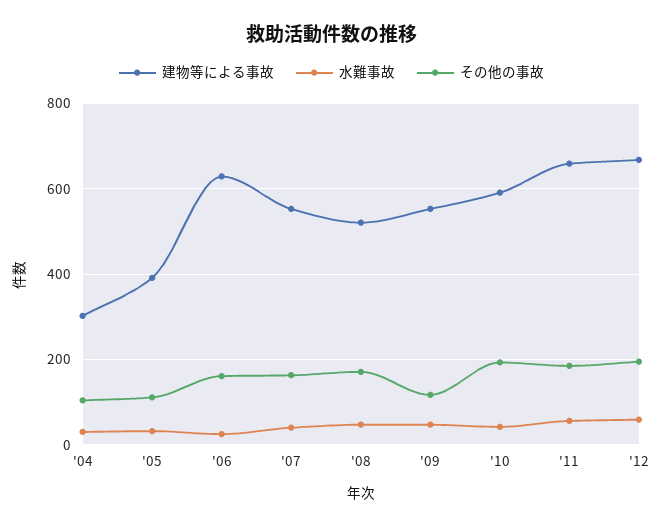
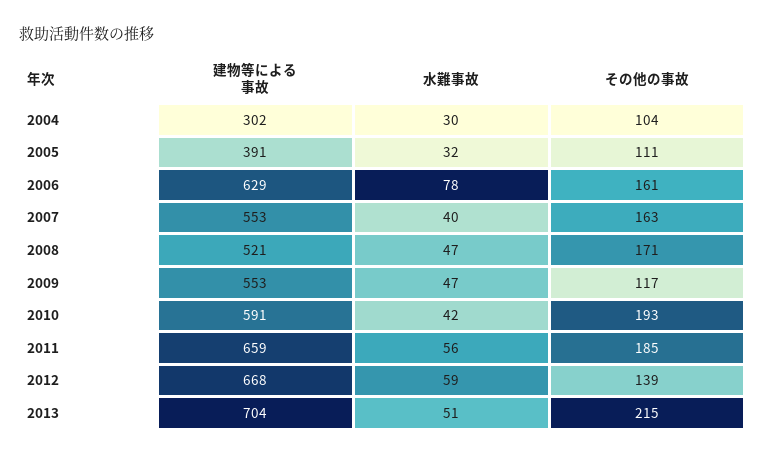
水難事故, '06: 20 -> 78
その他の事故, '12: 200 -> 139
建物等による事故, 2013: none -> 704
水難事故, 2013: none -> 51
その他の事故, 2013: none -> 215

